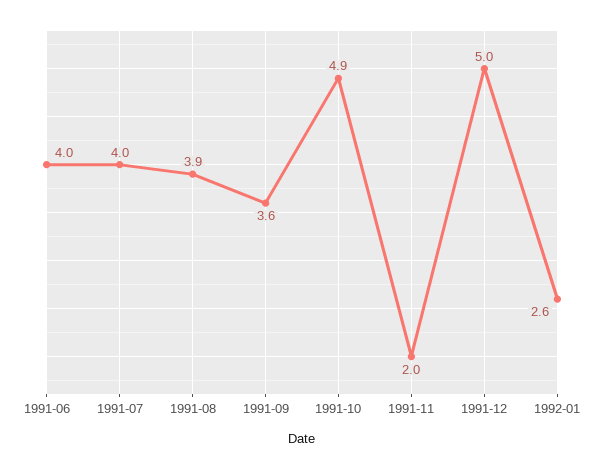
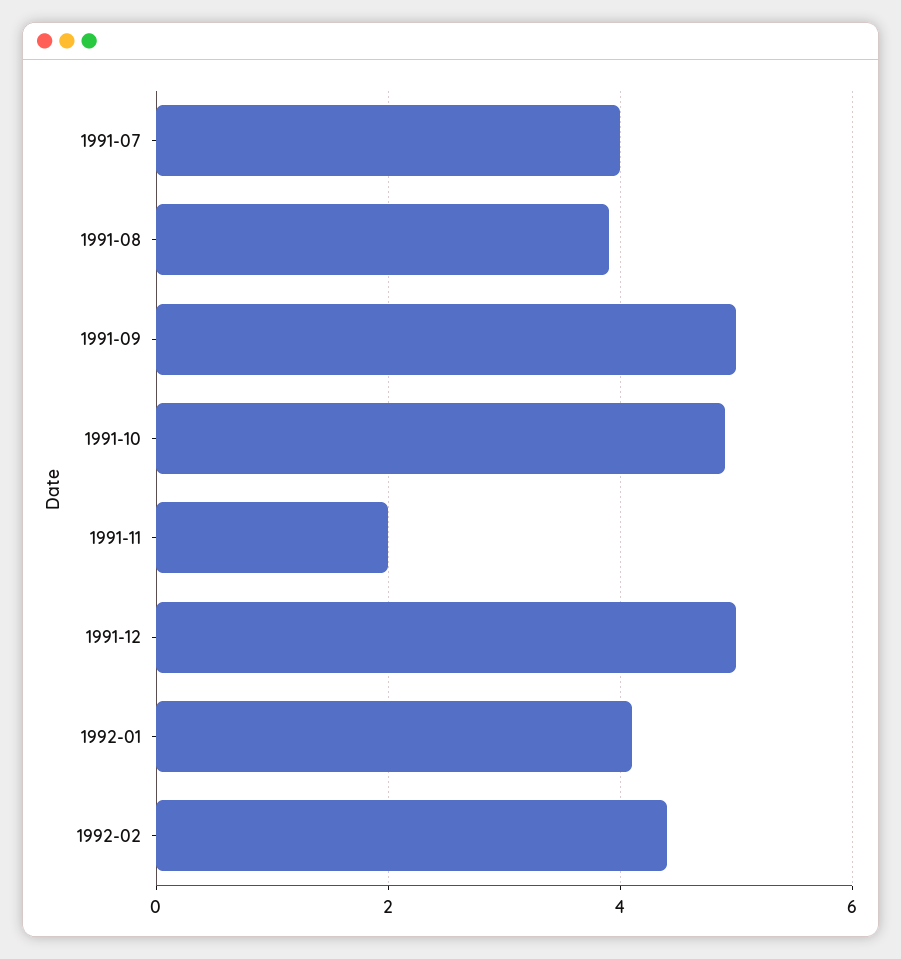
1991-06: 4 -> none
1991-09: 3.6 -> 5
1992-01: 2.6 -> 4
1992-02: none -> 4.5

